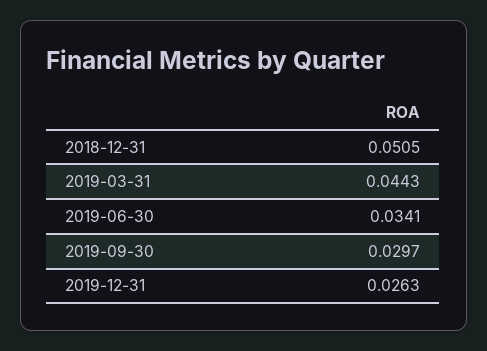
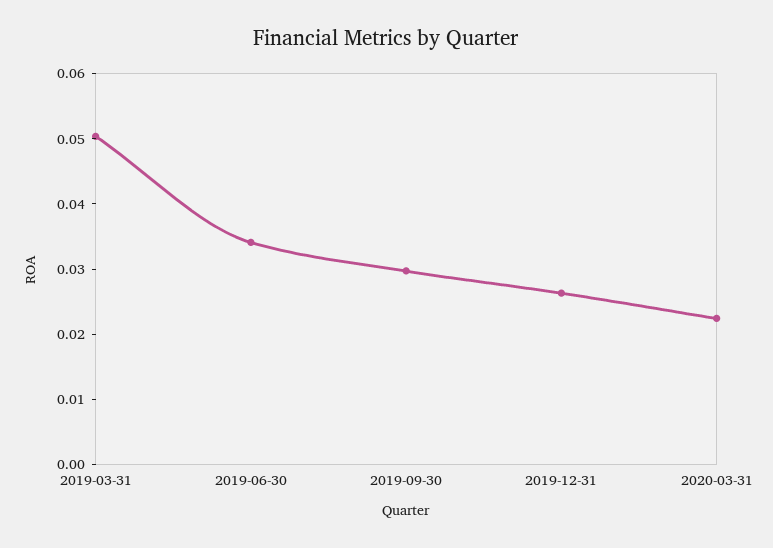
2018-12-31: 0.0505 -> none
2019-03-31: 0.0443 -> 0.05
2020-03-31: none -> 0.022

